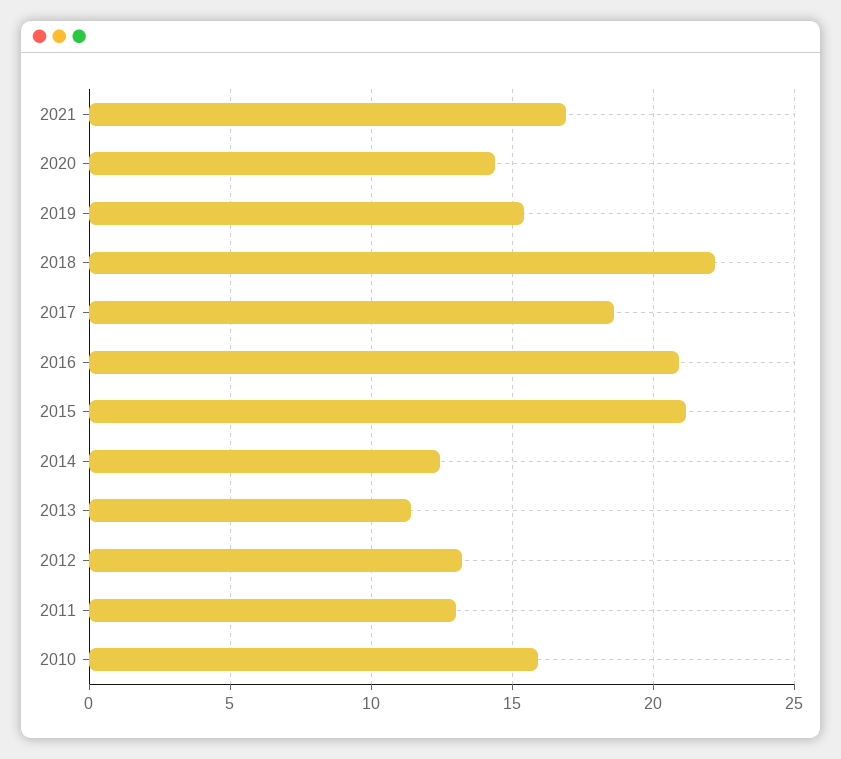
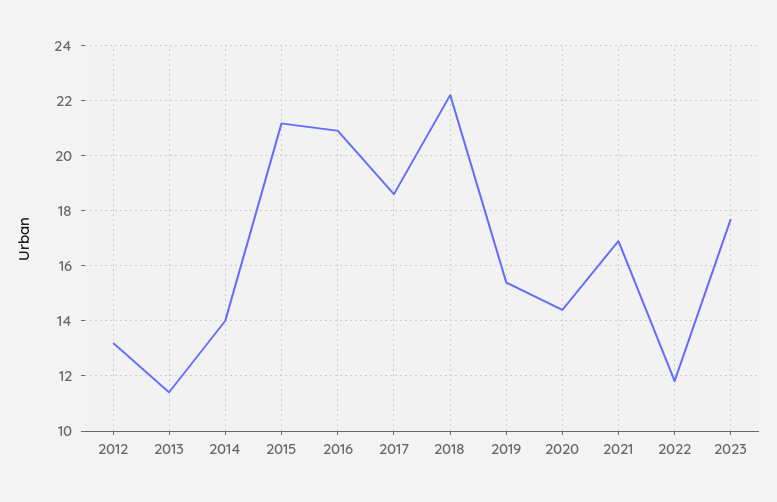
2014: 12.5 -> 14
2011: 13 -> none
2010: 16 -> none
2022: none -> 11.75
2023: none -> 17.75

